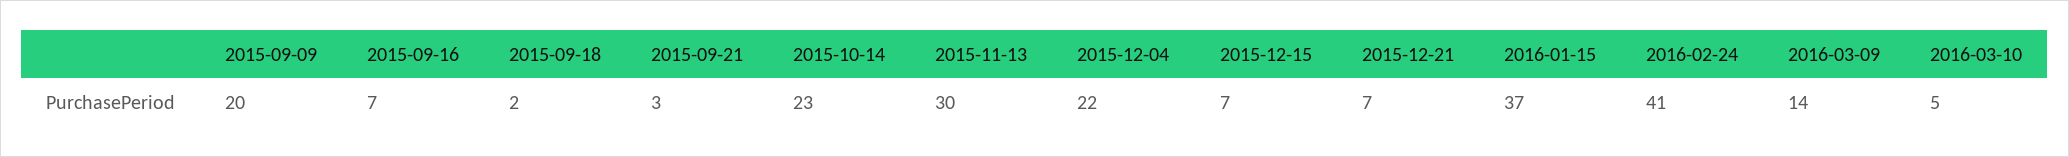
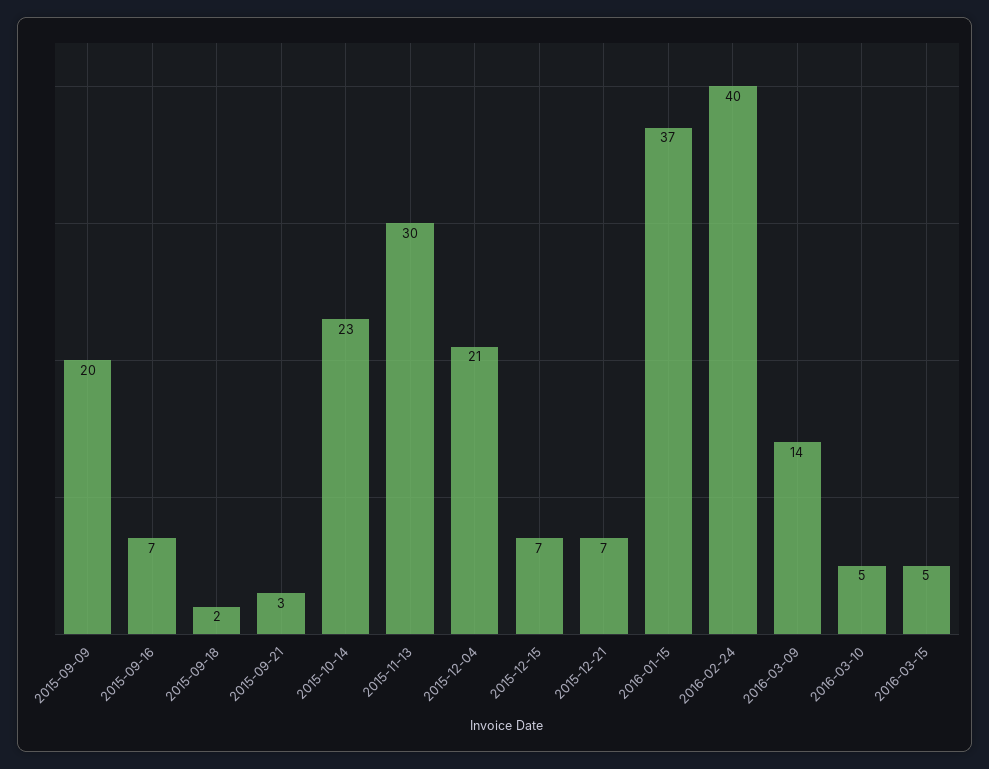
2015-12-04: 22 -> 21
2016-02-24: 41 -> 40
2016-03-15: none -> 5

